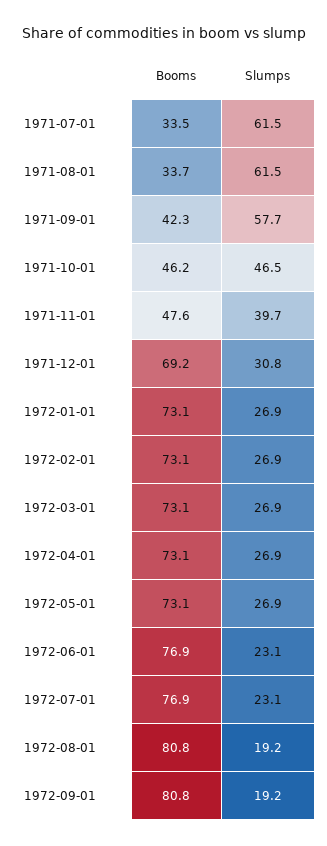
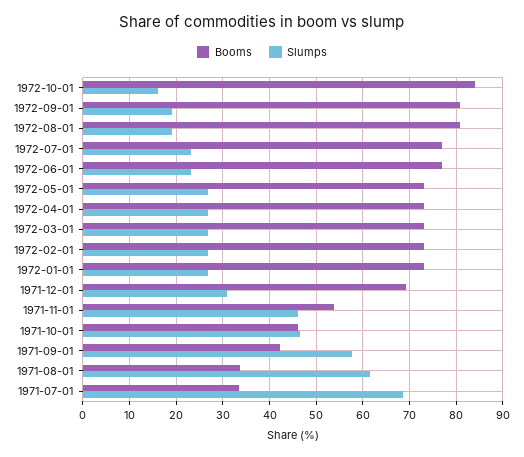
Slumps, 1971-07-01: 61.5 -> 68
Booms, 1971-11-01: 47.6 -> 54
Slumps, 1971-11-01: 39.7 -> 46
Booms, 1972-10-01: none -> 84
Slumps, 1972-10-01: none -> 16

